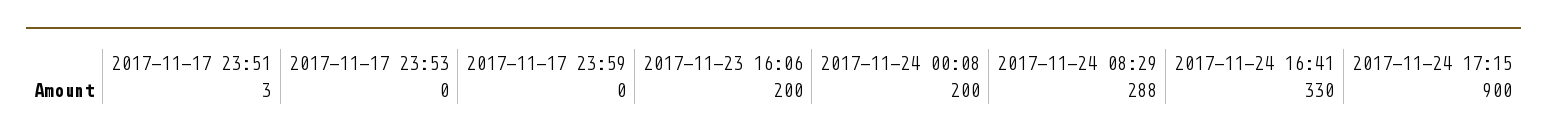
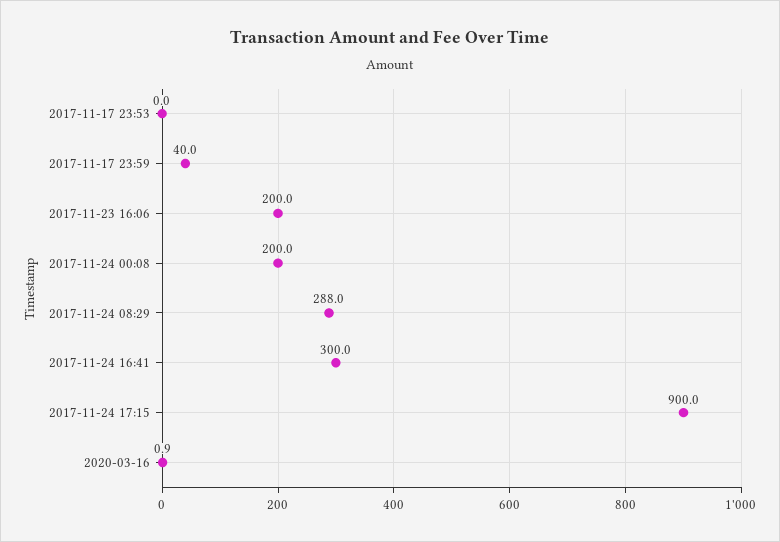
2017-11-17 23:51: 3 -> none
2017-11-17 23:59: 0 -> 40
2017-11-24 16:41: 330 -> 300
2020-03-16: none -> 0.9

